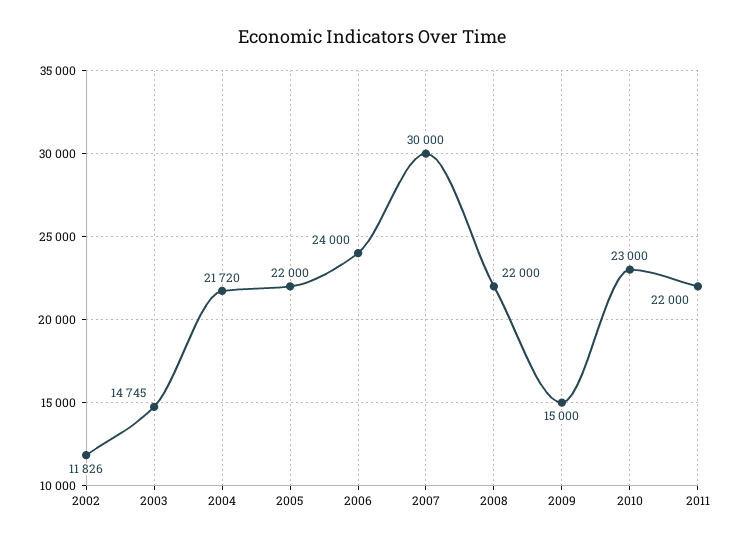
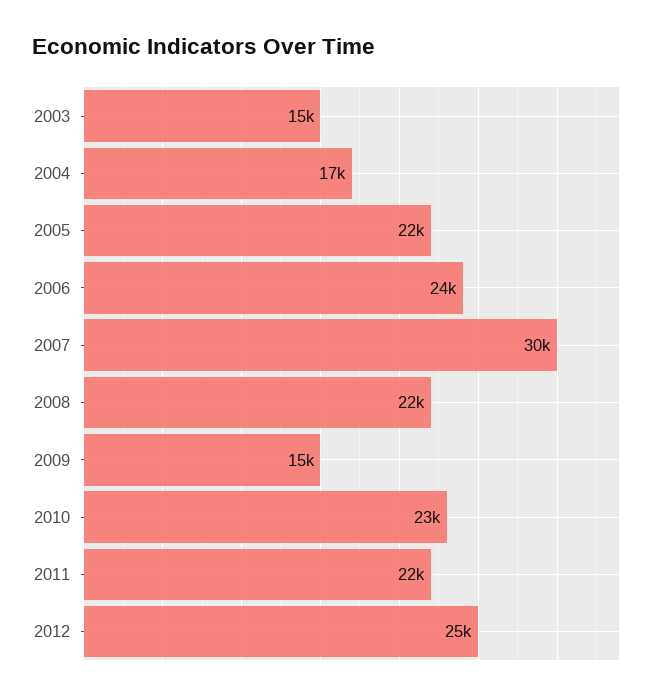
2002: 11826 -> none
2004: 21720 -> 17000
2012: none -> 25000

